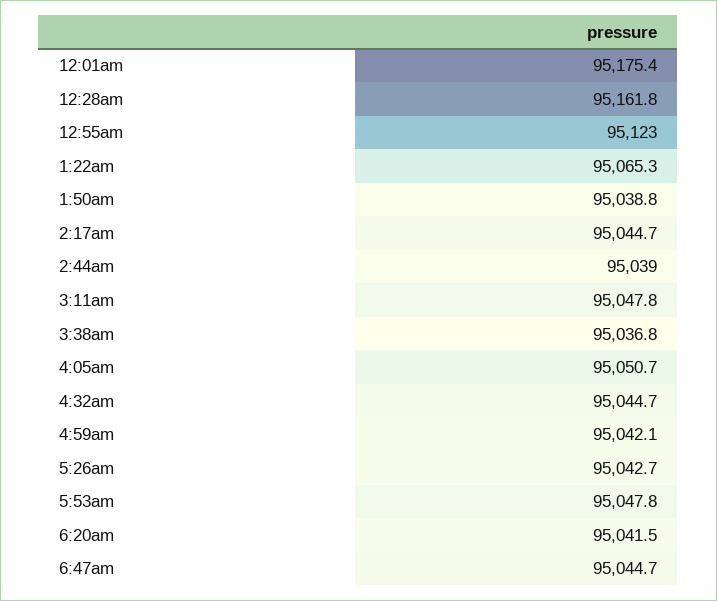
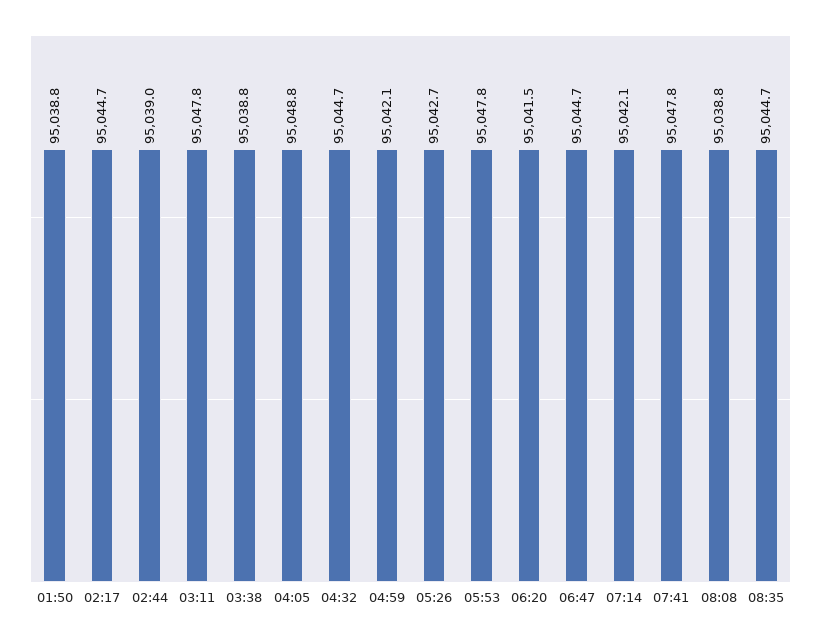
12:01am: 95175.4 -> none
12:28am: 95161.8 -> none
12:55am: 95123 -> none
1:22am: 95065.3 -> none
3:38am: 95036.8 -> 95038.8
4:05am: 95050.7 -> 95048.8
07:14: none -> 95042.1
07:41: none -> 95047.8
08:08: none -> 95038.8
08:35: none -> 95044.7

